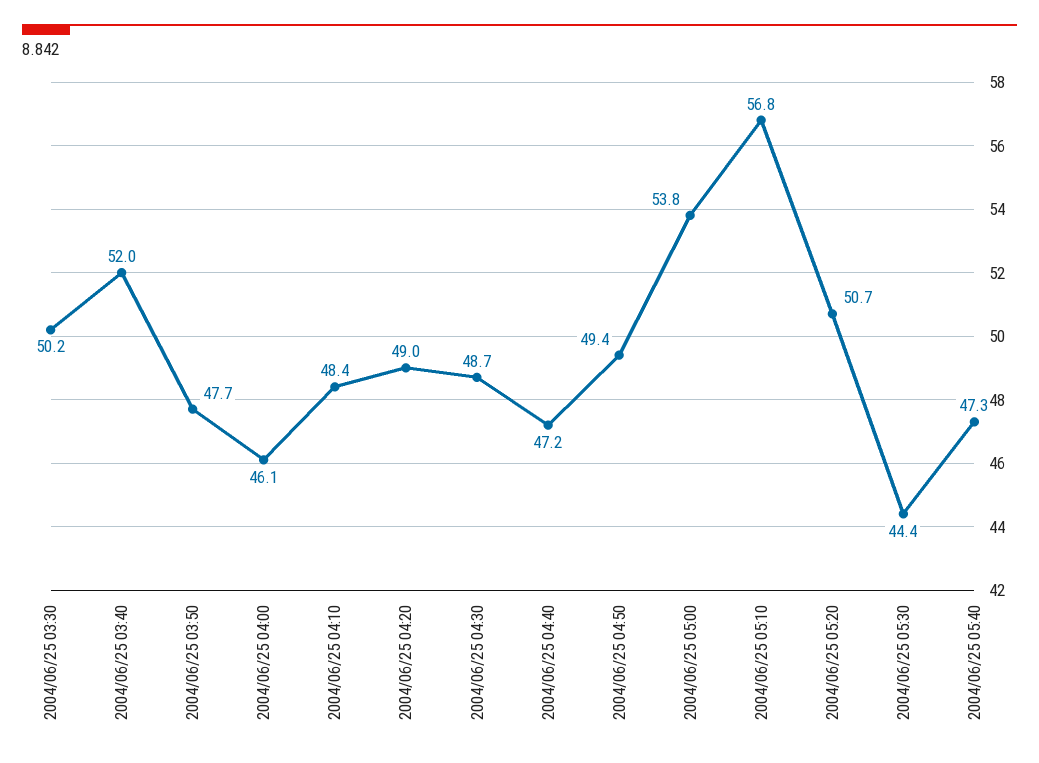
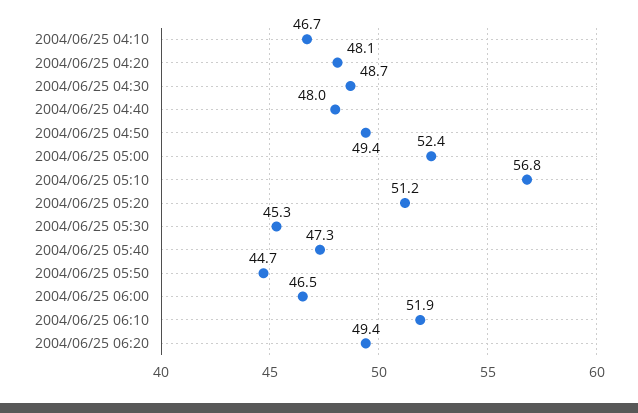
2004/06/25 03:30: 50.2 -> none
2004/06/25 03:40: 52 -> none
2004/06/25 03:50: 47.7 -> none
2004/06/25 04:00: 46.1 -> none
2004/06/25 04:10: 48.4 -> 46.7
2004/06/25 04:20: 49 -> 48.1
2004/06/25 04:40: 47.2 -> 48
2004/06/25 05:00: 53.8 -> 52.4
2004/06/25 05:20: 50.7 -> 51.2
2004/06/25 05:30: 44.4 -> 45.3
2004/06/25 05:50: none -> 44.7
2004/06/25 06:00: none -> 46.5
2004/06/25 06:10: none -> 51.9
2004/06/25 06:20: none -> 49.4

